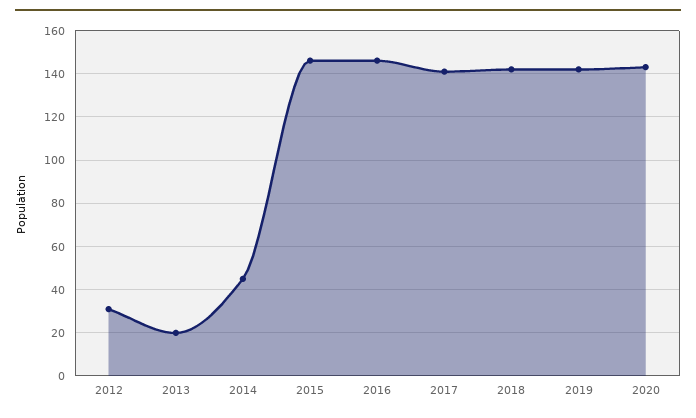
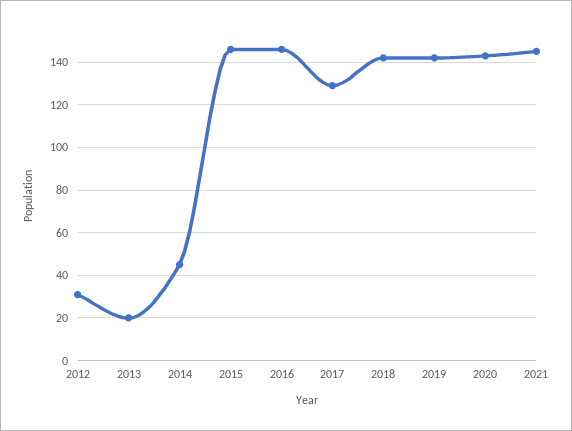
2017: 140 -> 130
2021: none -> 145

